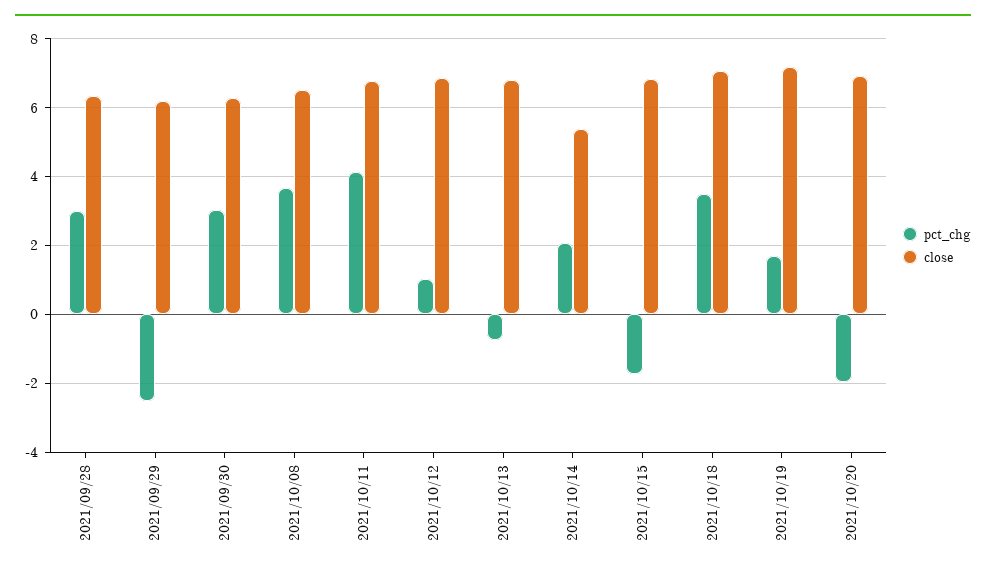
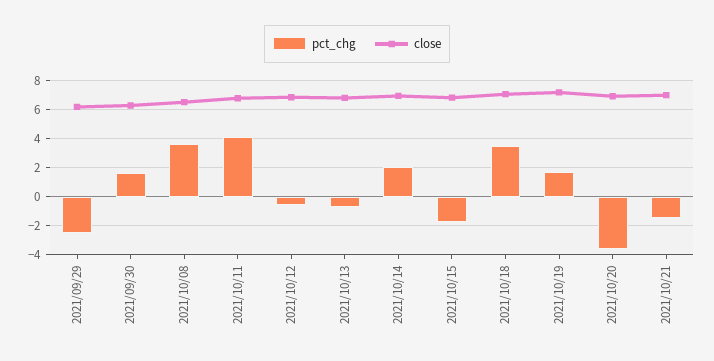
pct_chg, 2021/09/28: 3 -> none
close, 2021/09/28: 6.4 -> none
pct_chg, 2021/09/30: 3 -> 1.5
pct_chg, 2021/10/12: 1 -> -0.5
close, 2021/10/14: 5.4 -> 7
pct_chg, 2021/10/20: -2 -> -3.5
pct_chg, 2021/10/21: none -> -1.5
close, 2021/10/21: none -> 7

